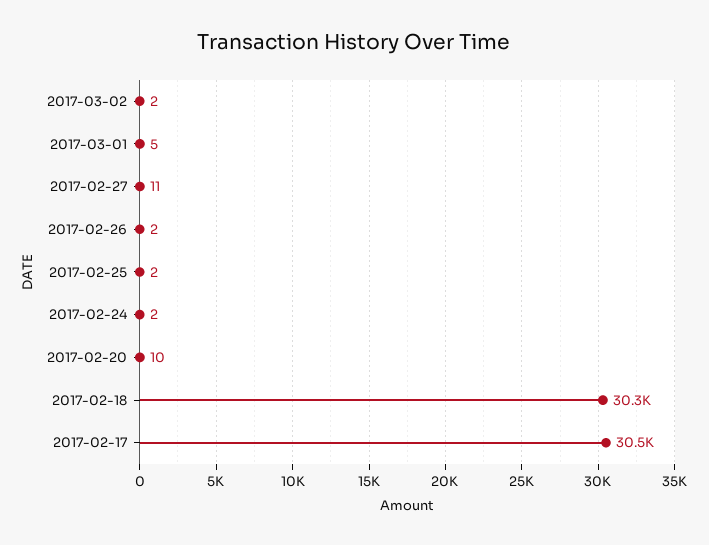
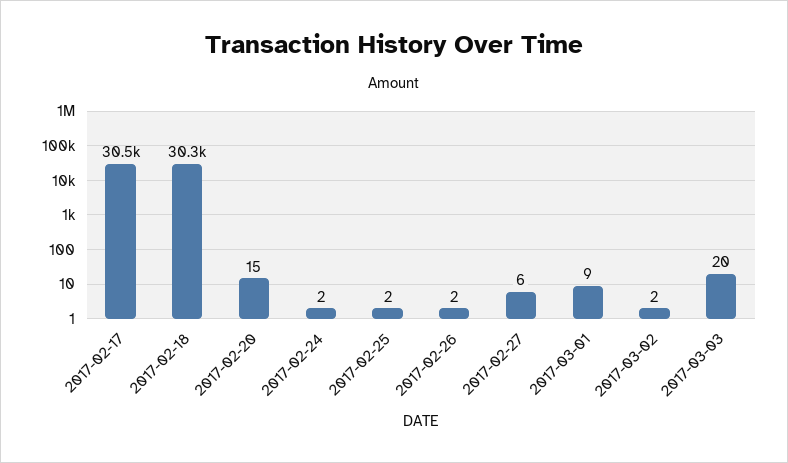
2017-03-01: 5 -> 9
2017-02-27: 11 -> 6
2017-02-20: 10 -> 15
2017-03-03: none -> 20

